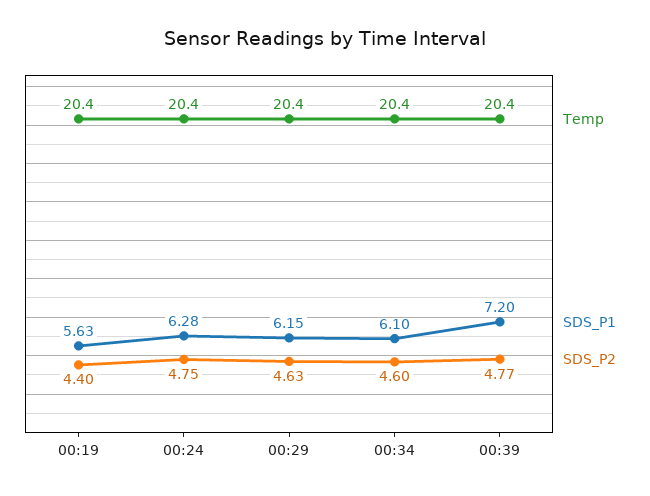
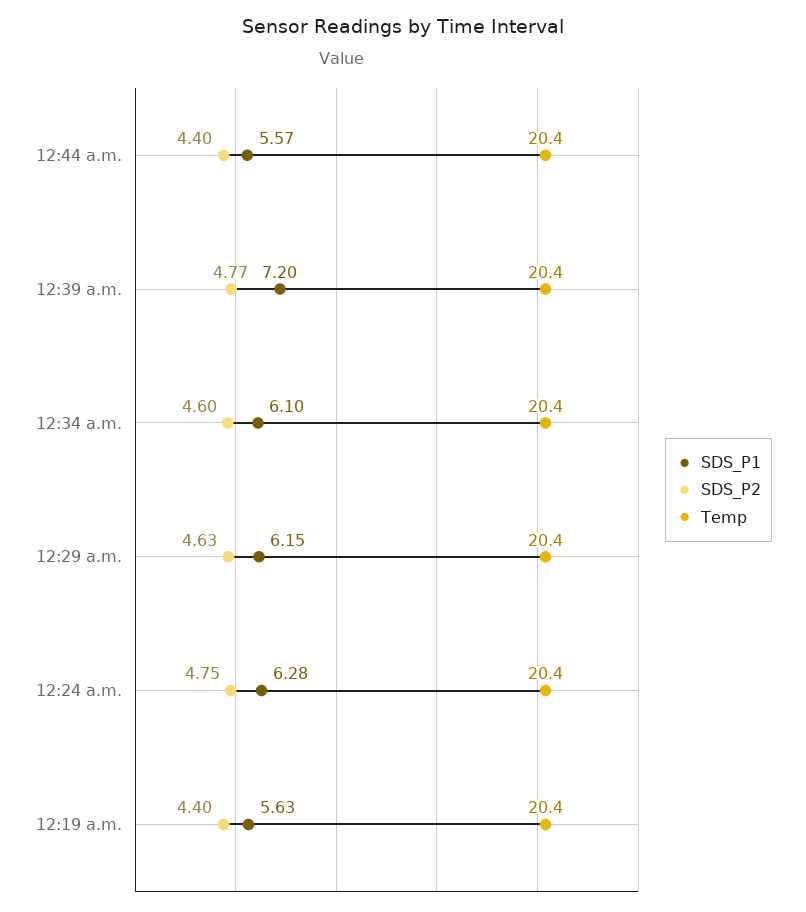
SDS_P1, 12:44 a.m.: none -> 5.57
SDS_P2, 12:44 a.m.: none -> 4.4
Temp, 12:44 a.m.: none -> 20.4

